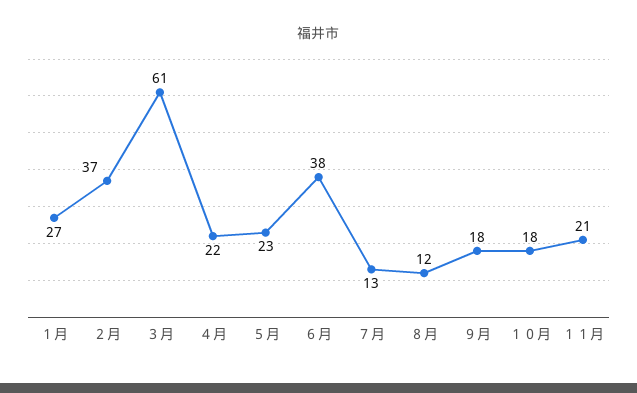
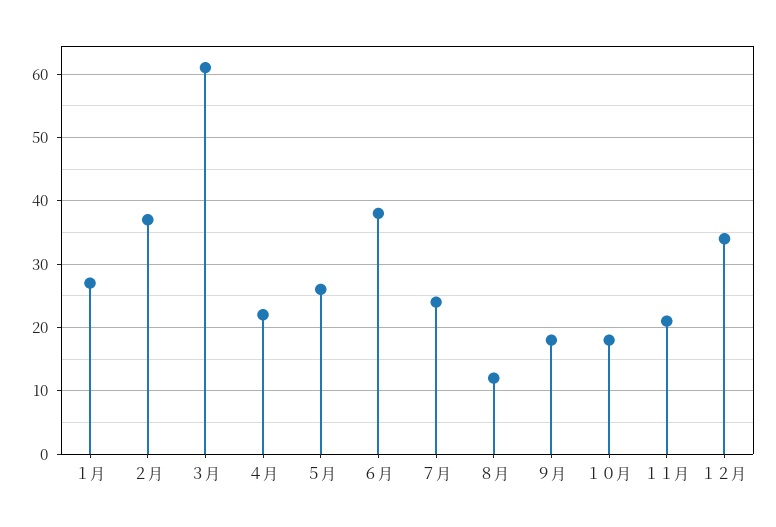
５月: 23 -> 26
７月: 13 -> 24
１２月: none -> 34

